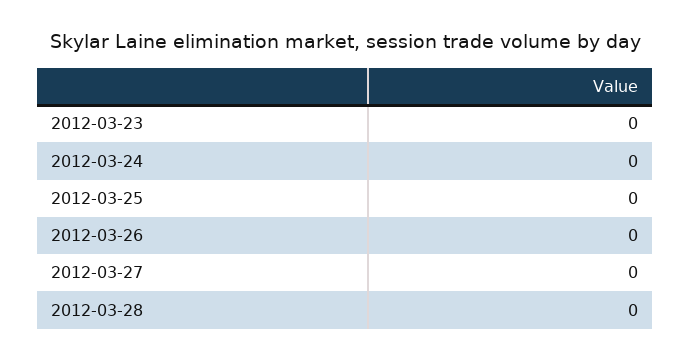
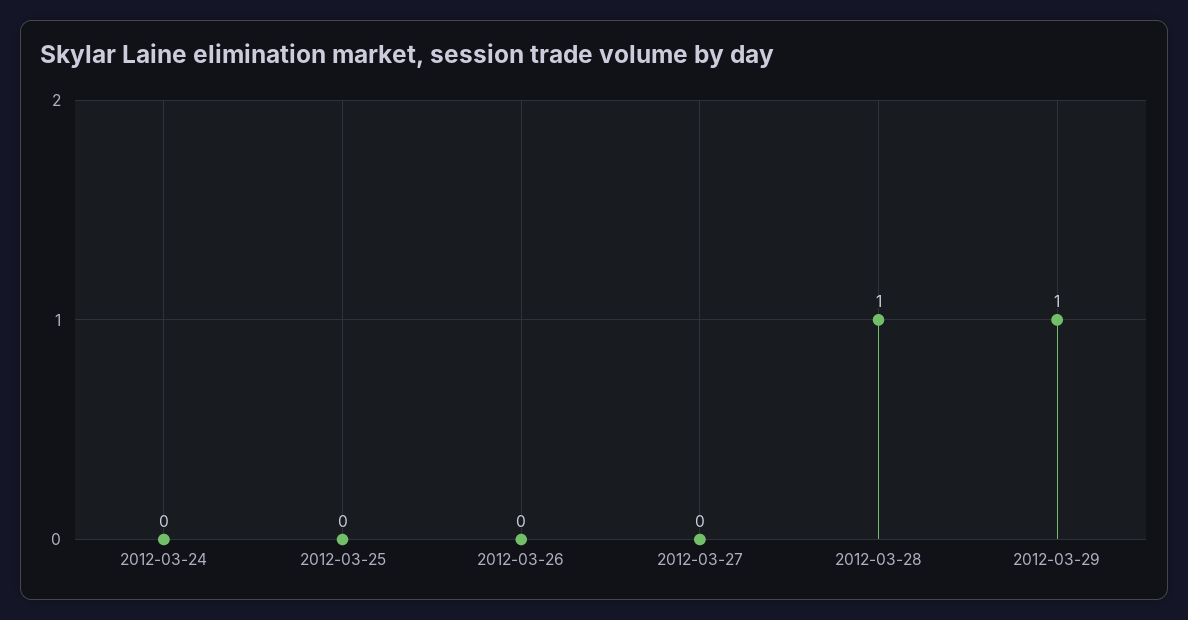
2012-03-23: 0 -> none
2012-03-28: 0 -> 1
2012-03-29: none -> 1

